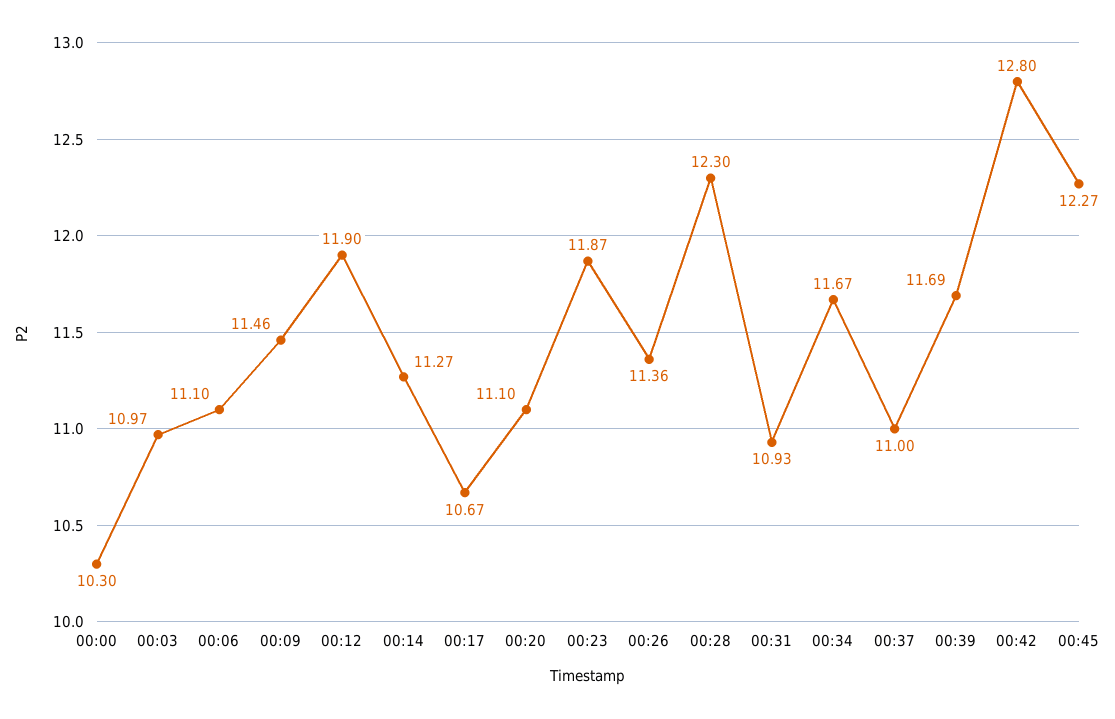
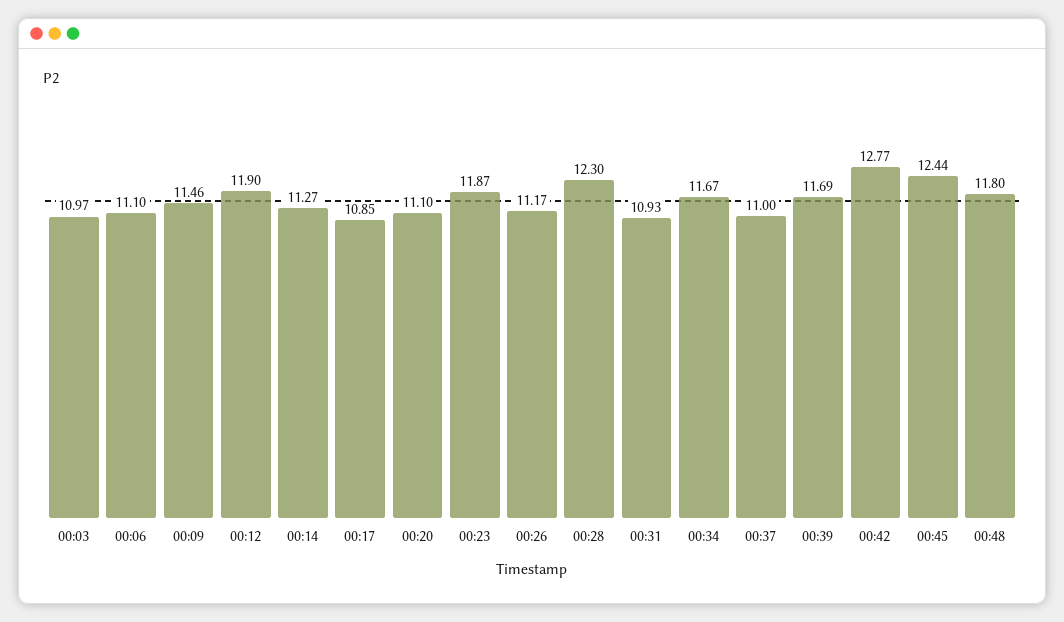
00:00: 10.3 -> none
00:17: 10.67 -> 10.85
00:26: 11.36 -> 11.17
00:42: 12.8 -> 12.77
00:45: 12.27 -> 12.44
00:48: none -> 11.8

